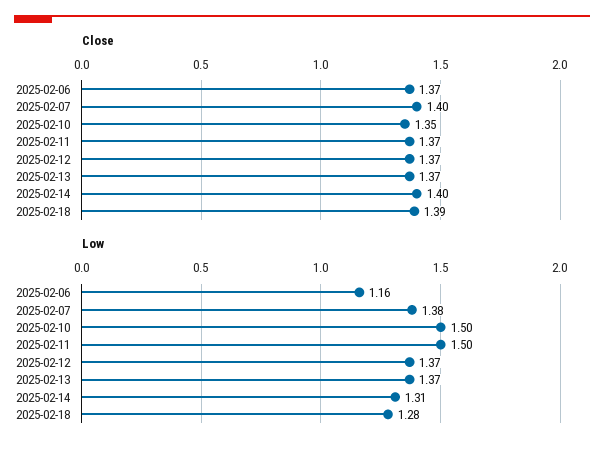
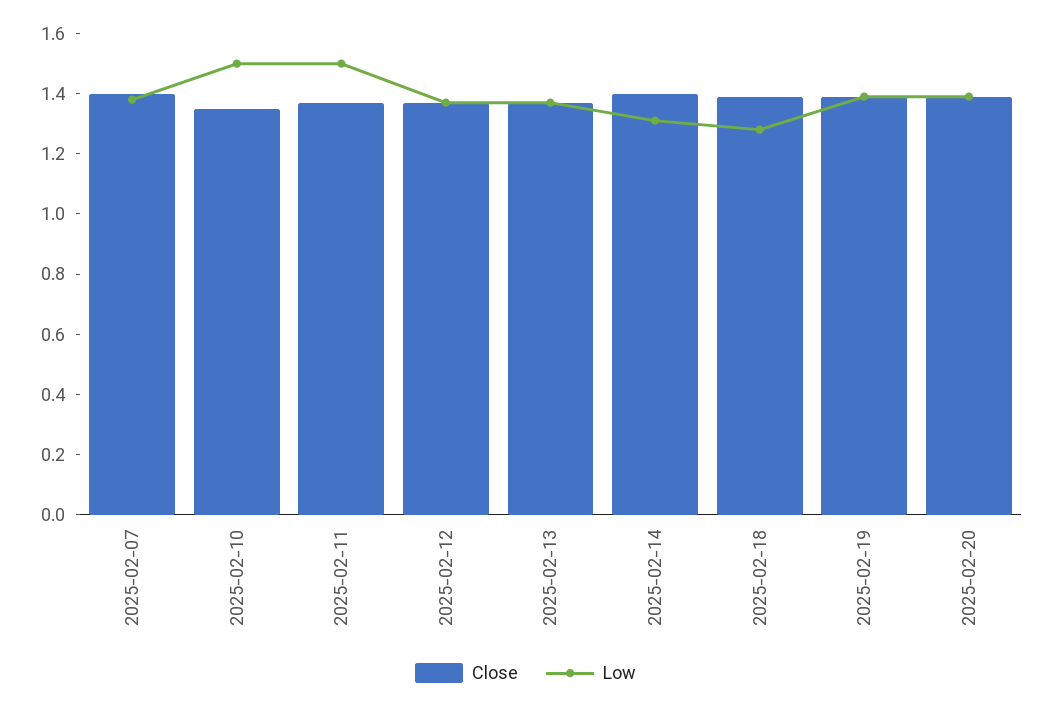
Close, 2025-02-06: 1.37 -> none
Low, 2025-02-06: 1.16 -> none
Close, 2025-02-19: none -> 1.4
Low, 2025-02-19: none -> 1.4
Close, 2025-02-20: none -> 1.4
Low, 2025-02-20: none -> 1.4

